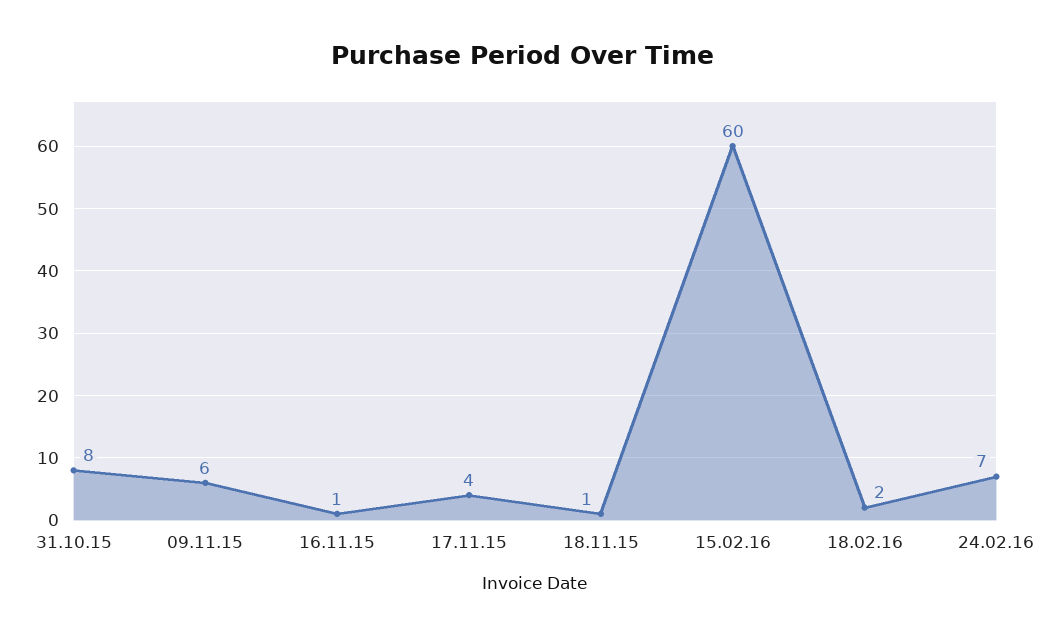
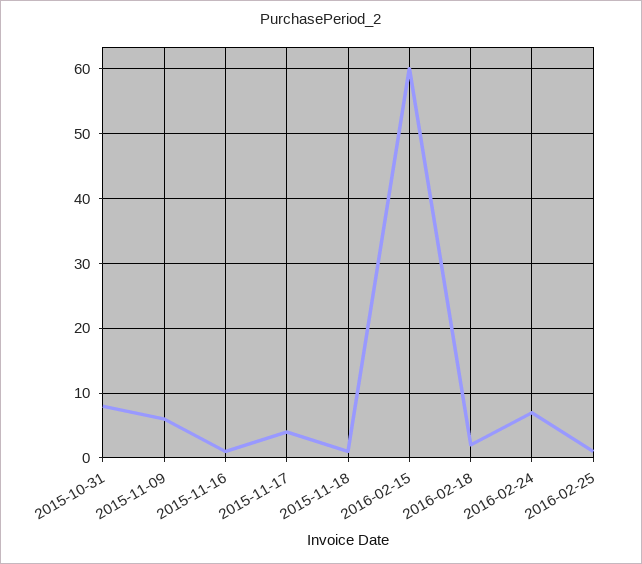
2016-02-25: none -> 1

